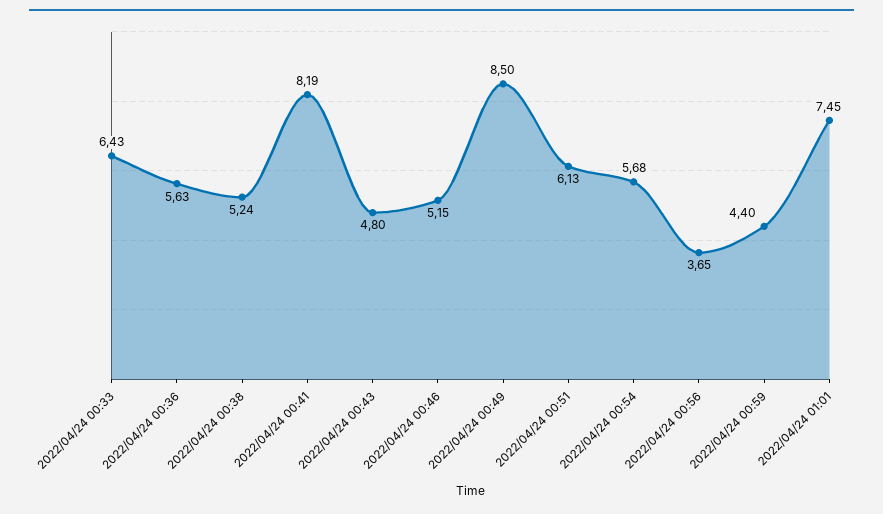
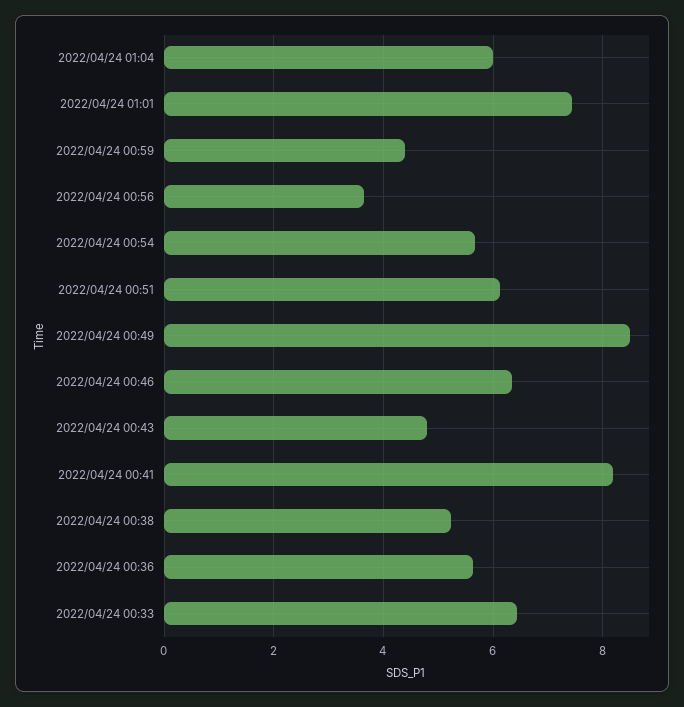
2022/04/24 00:46: 5.15 -> 6.4
2022/04/24 01:04: none -> 6

